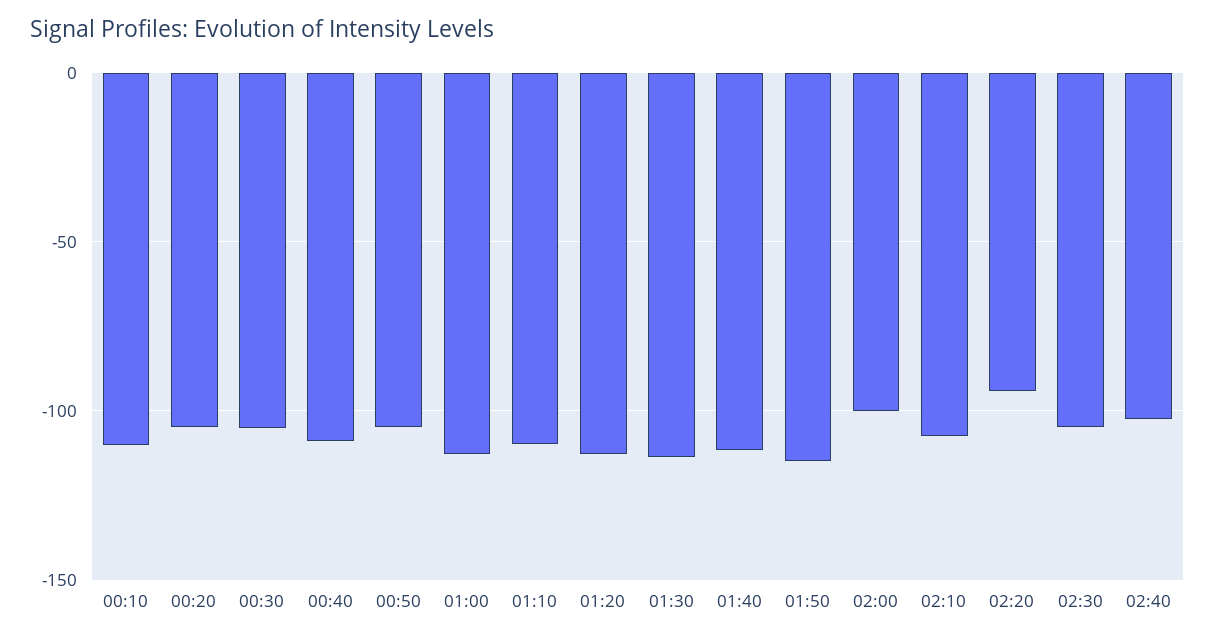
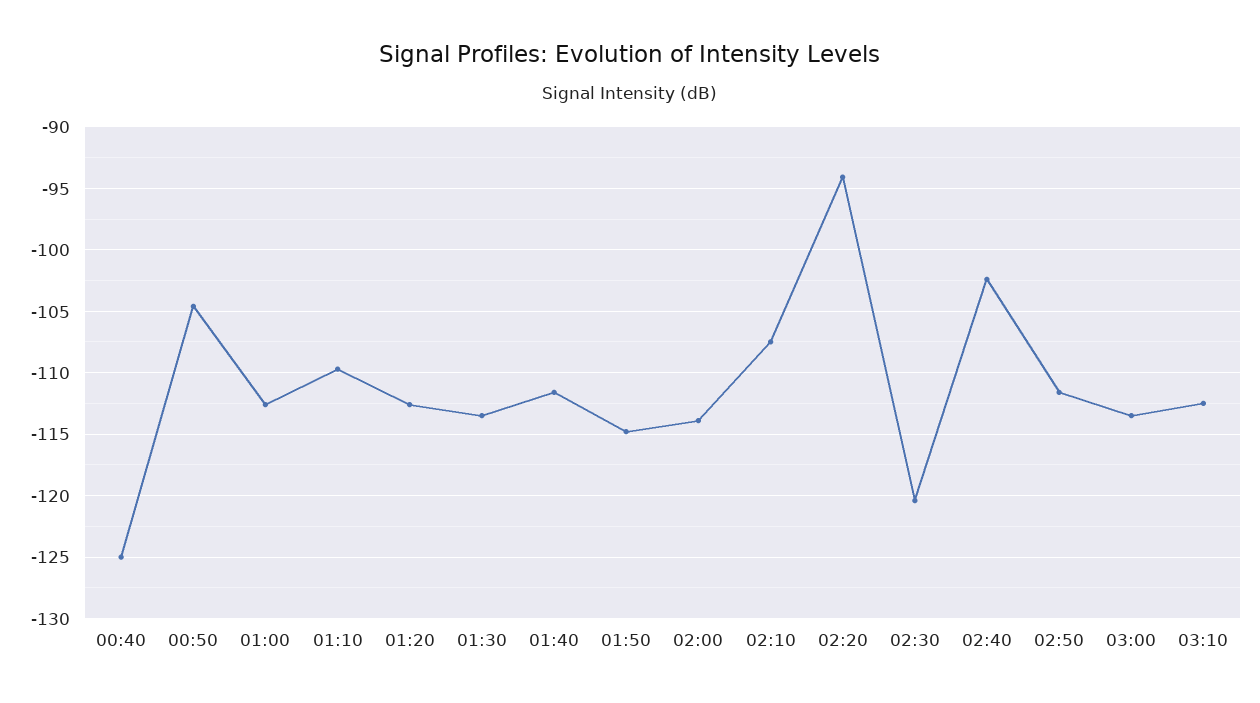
00:10: -110 -> none
00:20: -105 -> none
00:30: -105 -> none
00:40: -110 -> -125
02:00: -100 -> -114
02:30: -105 -> -120.5
02:50: none -> -111.5
03:00: none -> -113.5
03:10: none -> -112.5

